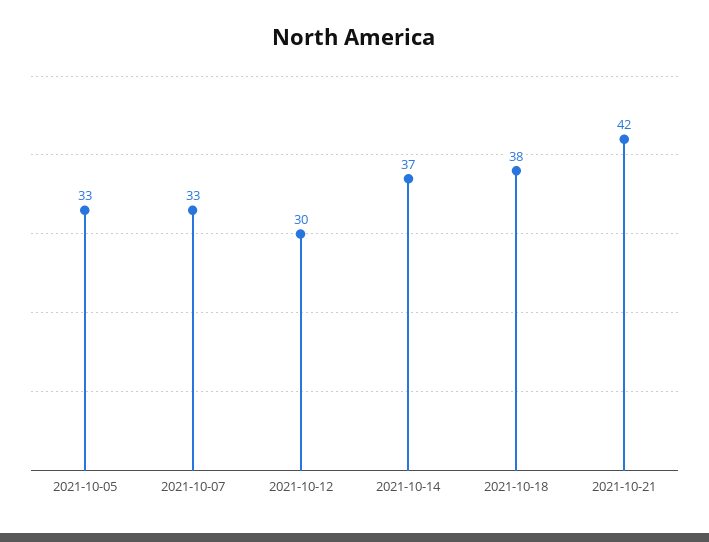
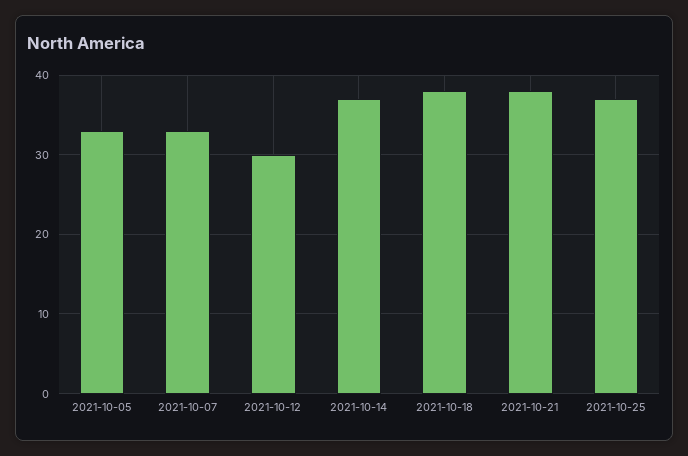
2021-10-21: 42 -> 38
2021-10-25: none -> 37

